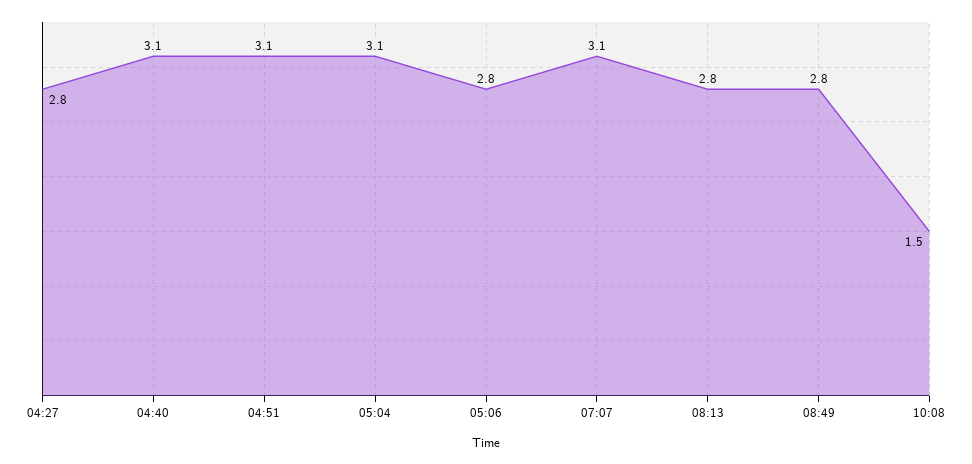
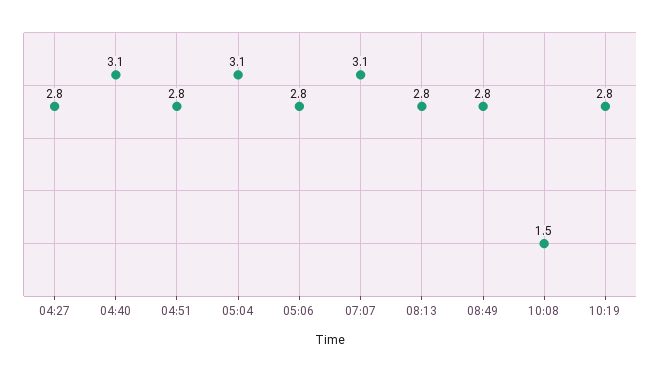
04:51: 3.1 -> 2.8
10:19: none -> 2.8

